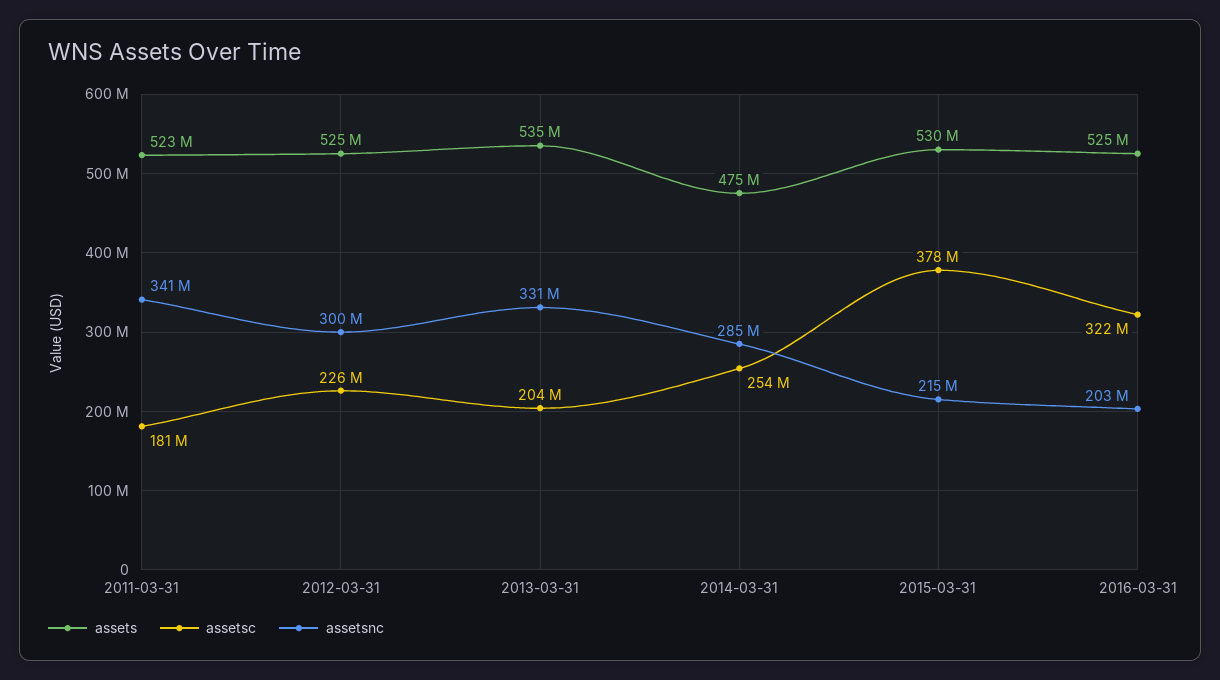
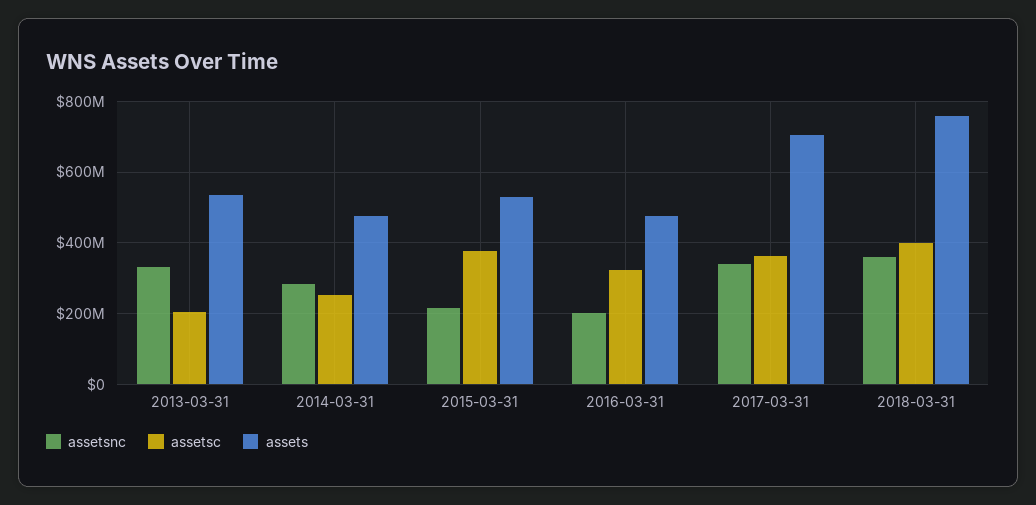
assets, 2011-03-31: 523000000 -> none
assetsc, 2011-03-31: 181000000 -> none
assetsnc, 2011-03-31: 341000000 -> none
assets, 2012-03-31: 525000000 -> none
assetsc, 2012-03-31: 226000000 -> none
assetsnc, 2012-03-31: 300000000 -> none
assets, 2016-03-31: 525000000 -> 480000000
assetsnc, 2017-03-31: none -> 340000000
assetsc, 2017-03-31: none -> 360000000
assets, 2017-03-31: none -> 700000000
assetsnc, 2018-03-31: none -> 360000000
assetsc, 2018-03-31: none -> 400000000
assets, 2018-03-31: none -> 760000000

